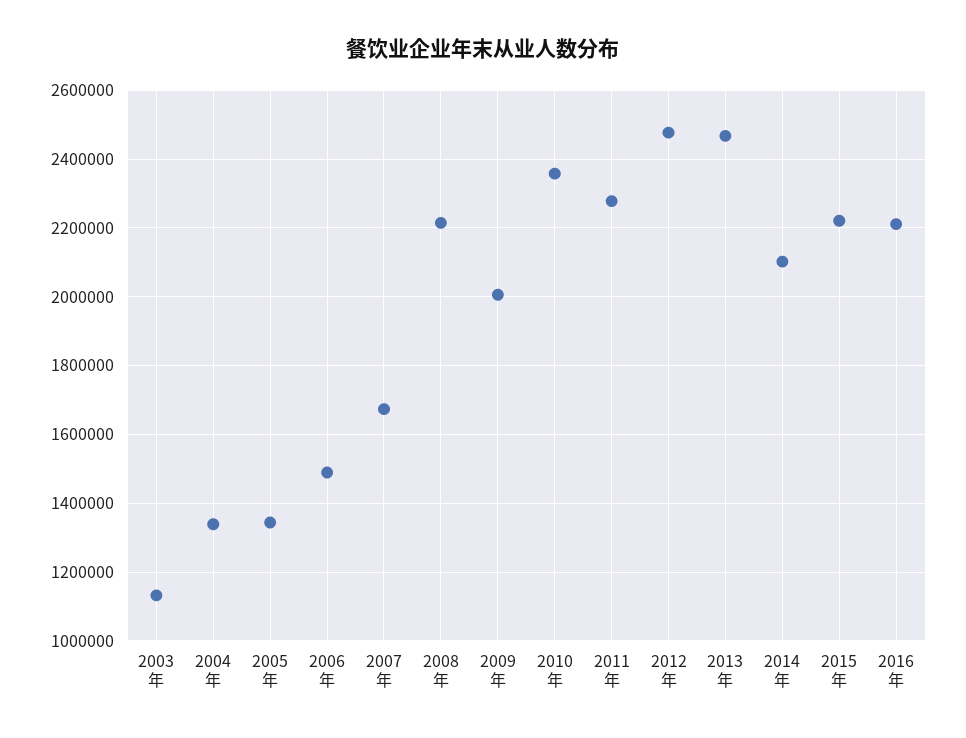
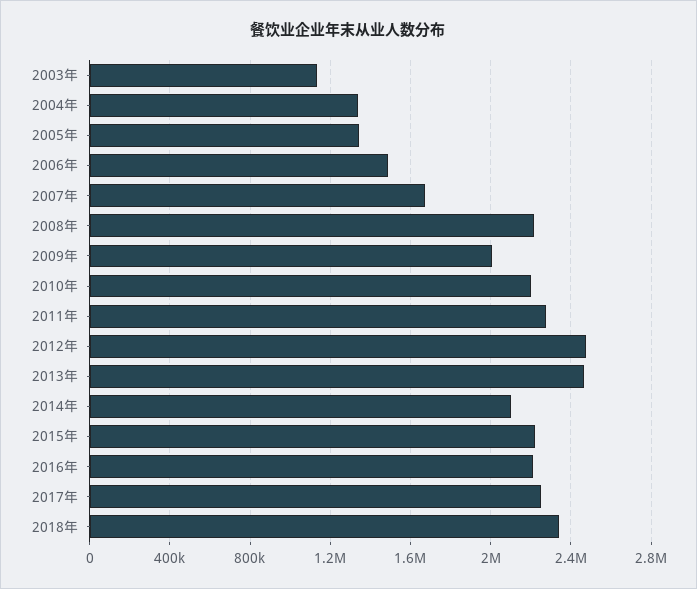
2010年: 2360000 -> 2200000
2017年: none -> 2250000
2018年: none -> 2350000

